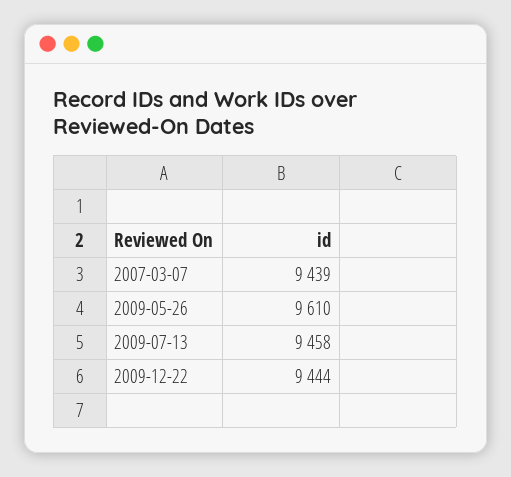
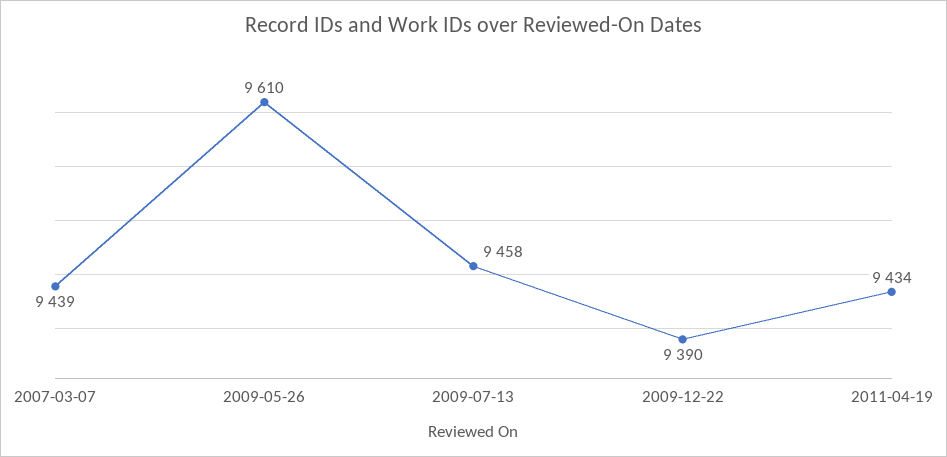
2009-12-22: 9444 -> 9390
2011-04-19: none -> 9434

